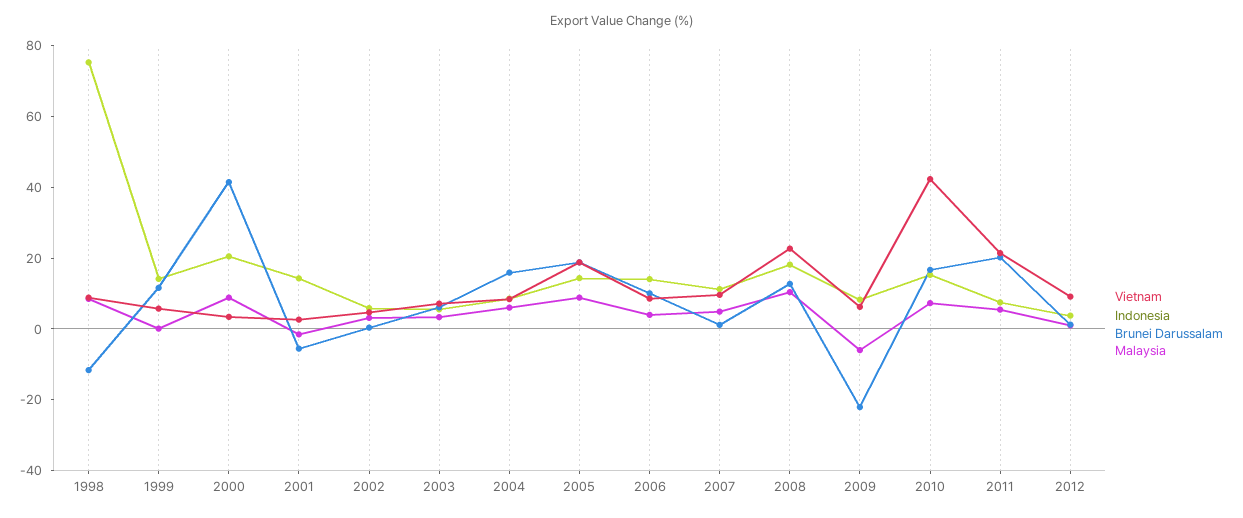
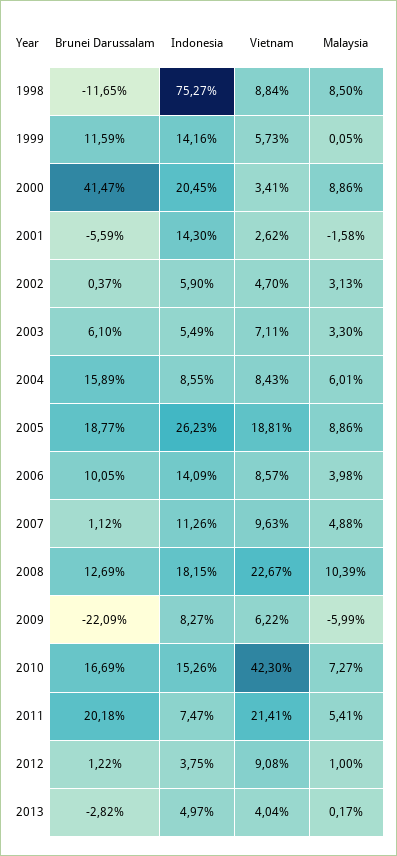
Indonesia, 2005: 15 -> 26.23
Brunei Darussalam, 2013: none -> -2.82
Indonesia, 2013: none -> 4.97
Vietnam, 2013: none -> 4.04
Malaysia, 2013: none -> 0.17

